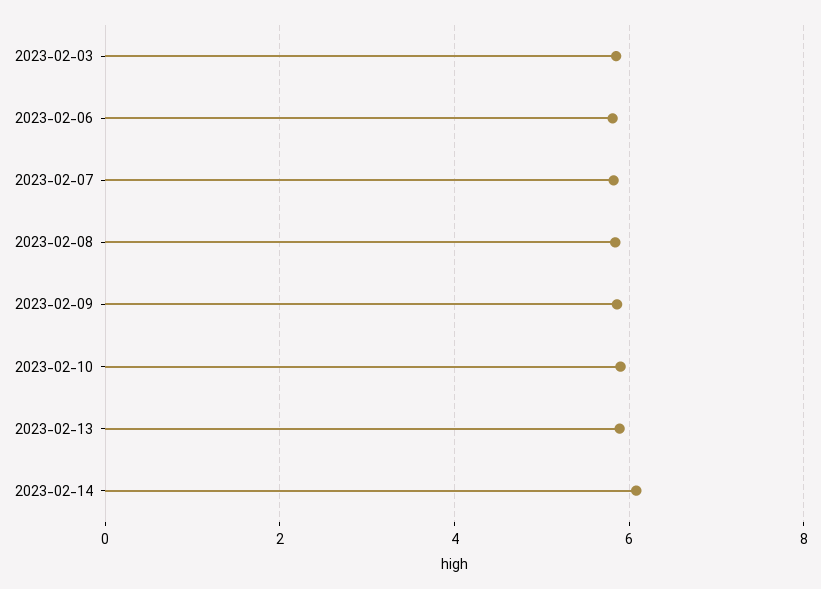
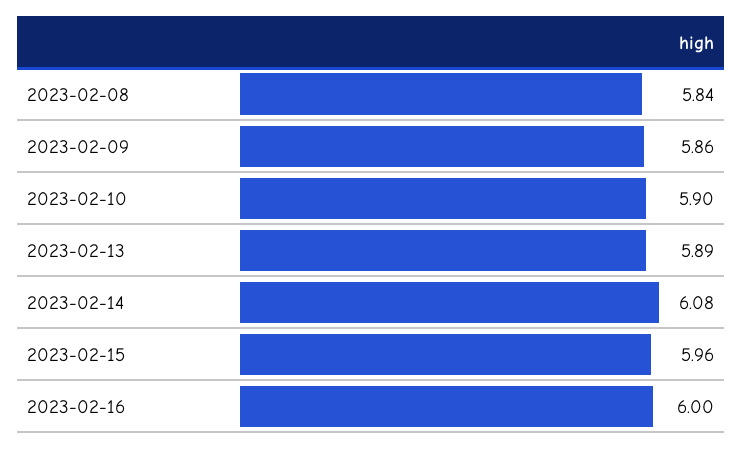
2023-02-03: 5.8 -> none
2023-02-06: 5.8 -> none
2023-02-07: 5.8 -> none
2023-02-15: none -> 5.96
2023-02-16: none -> 6

